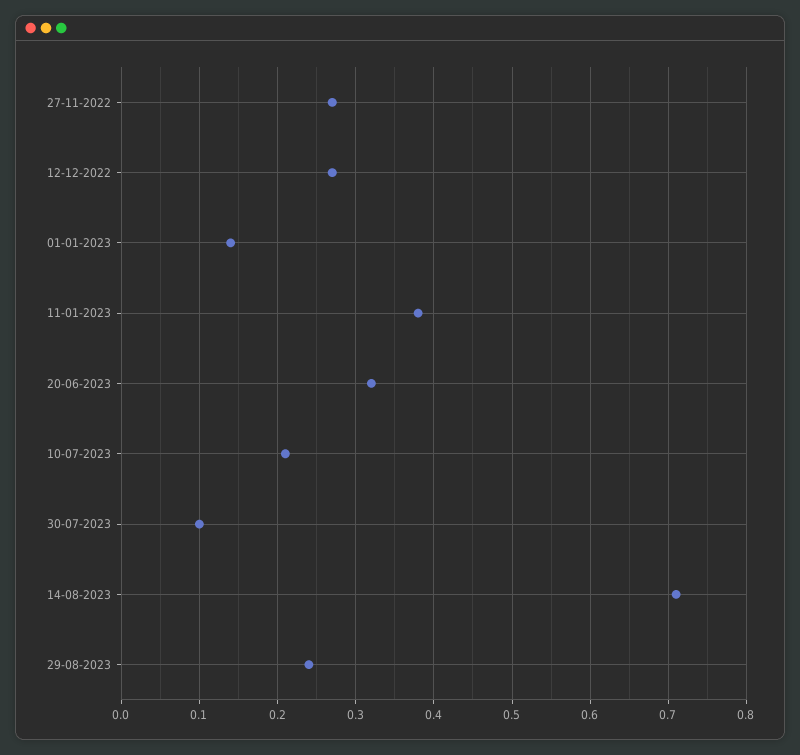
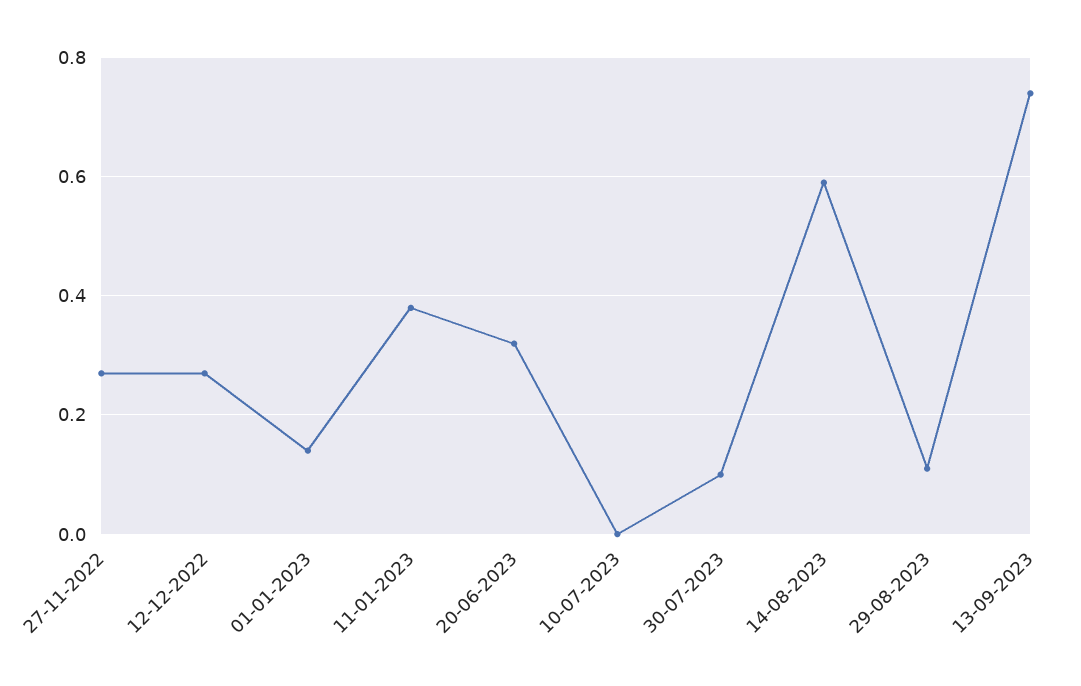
10-07-2023: 0.21 -> 0
14-08-2023: 0.71 -> 0.6
29-08-2023: 0.24 -> 0.1
13-09-2023: none -> 0.75

